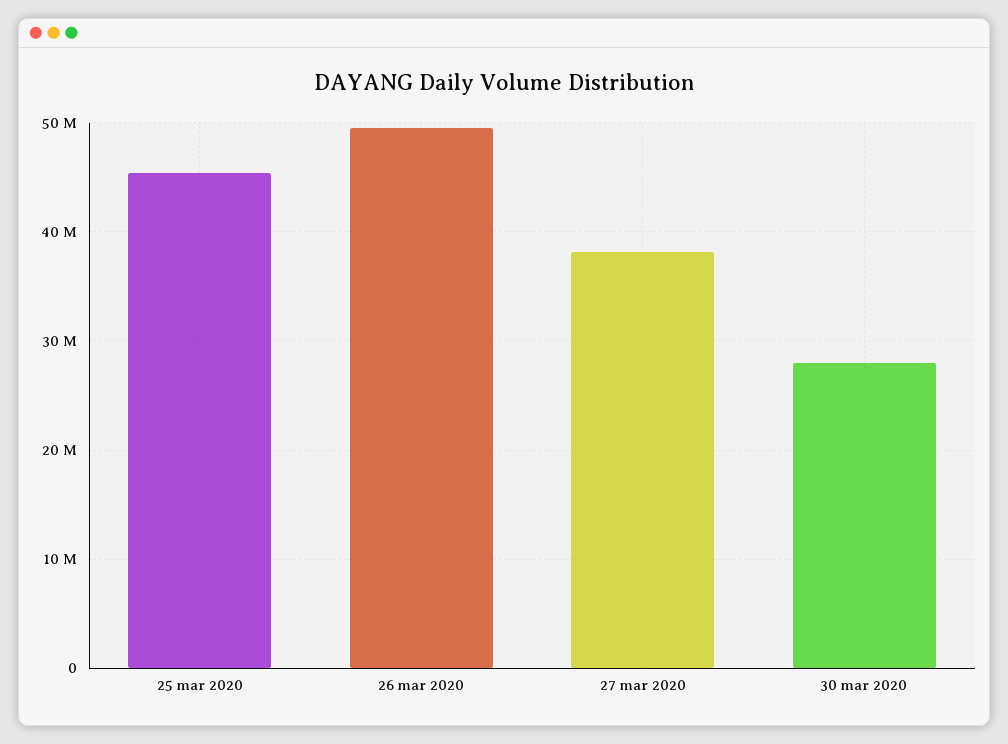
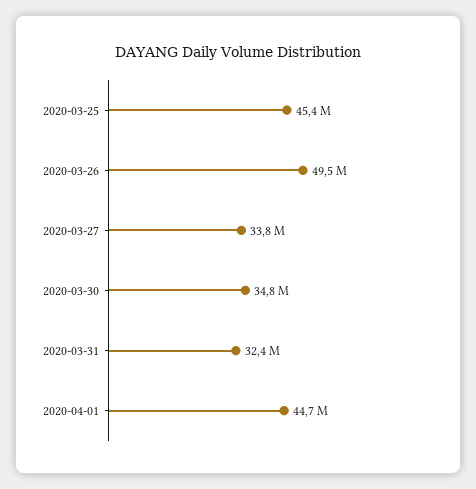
27 mar 2020: 38000000 -> 33800000
30 mar 2020: 28000000 -> 34800000
2020-03-31: none -> 32400000
2020-04-01: none -> 44700000

